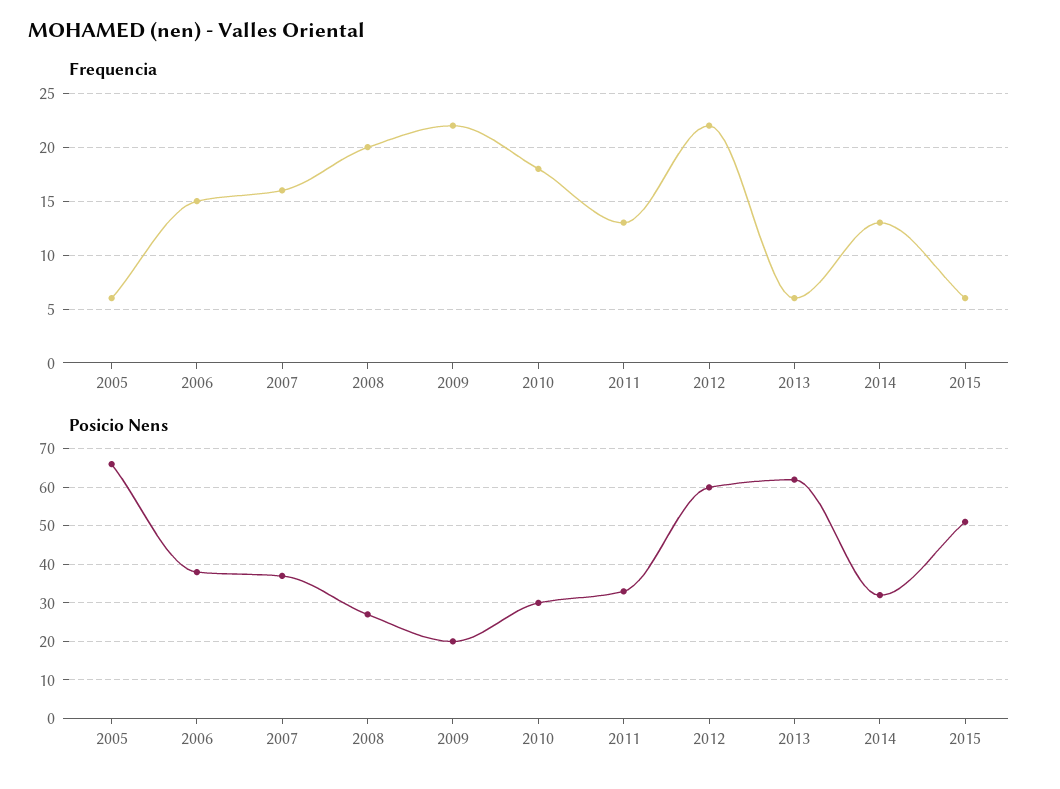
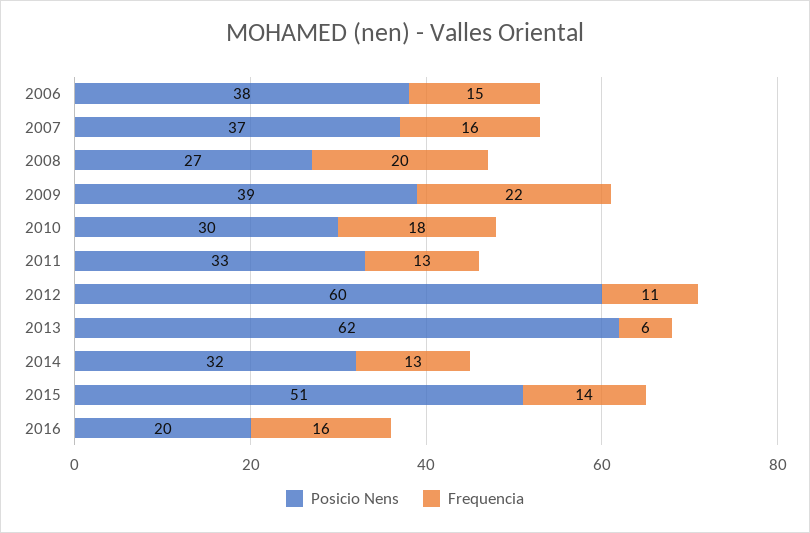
Frequencia, 2005: 6 -> none
Frequencia, 2012: 22 -> 11
Frequencia, 2015: 6 -> 14
Posicio Nens, 2005: 65 -> none
Posicio Nens, 2009: 20 -> 39
Posicio Nens, 2016: none -> 20
Frequencia, 2016: none -> 16

